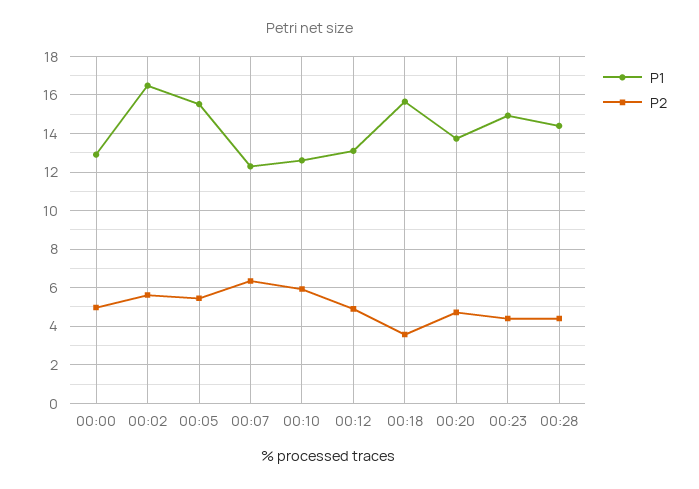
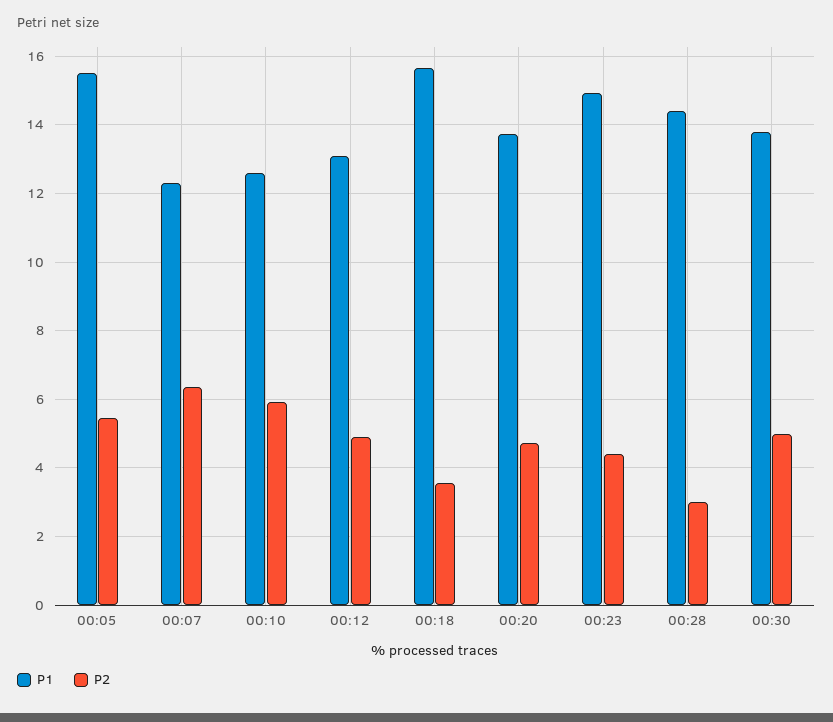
P1, 00:00: 13 -> none
P2, 00:00: 5 -> none
P1, 00:02: 16.5 -> none
P2, 00:02: 5.5 -> none
P2, 00:28: 4.5 -> 3
P1, 00:30: none -> 13.8
P2, 00:30: none -> 5

